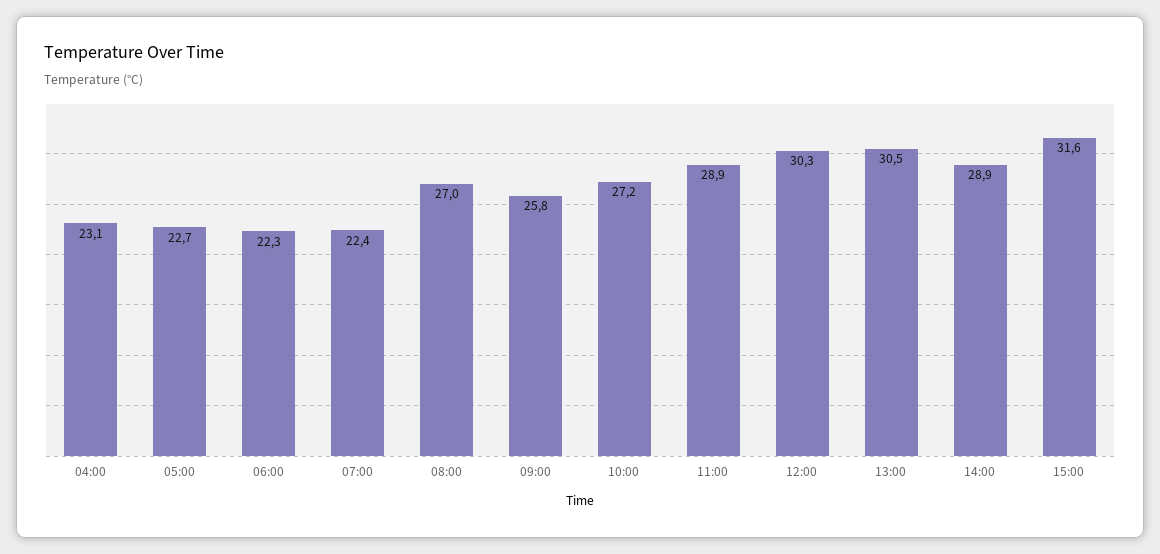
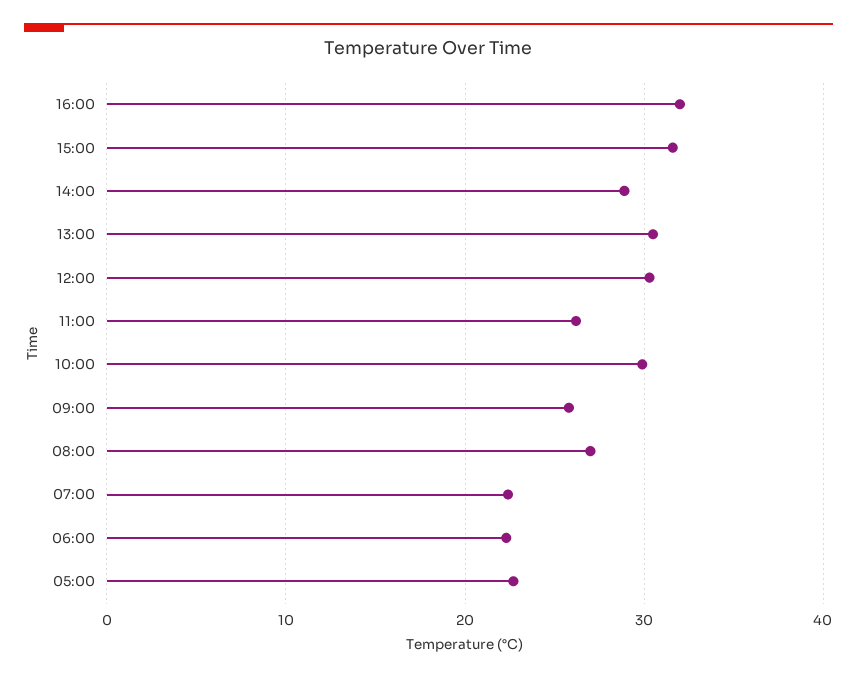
04:00: 23.1 -> none
10:00: 27.2 -> 30
11:00: 28.9 -> 26
16:00: none -> 32

